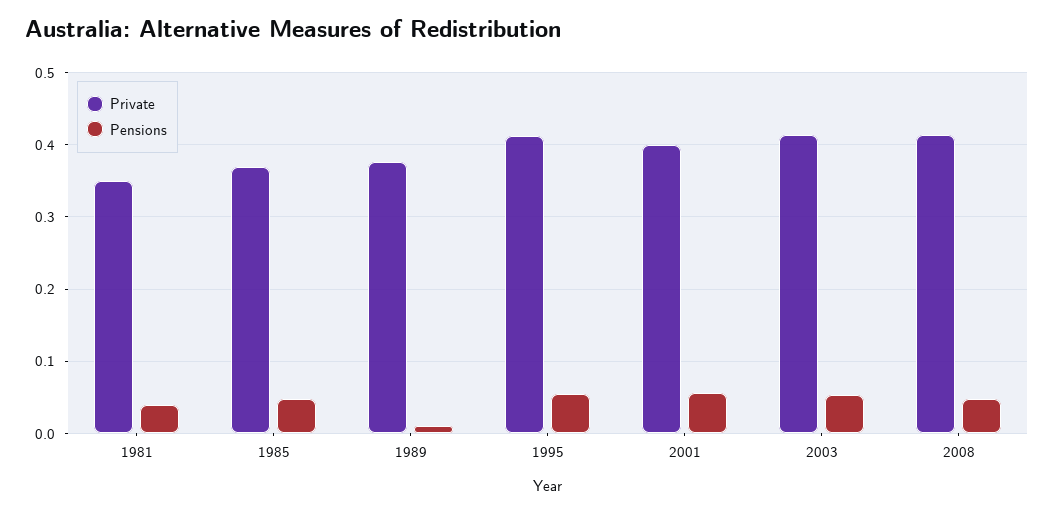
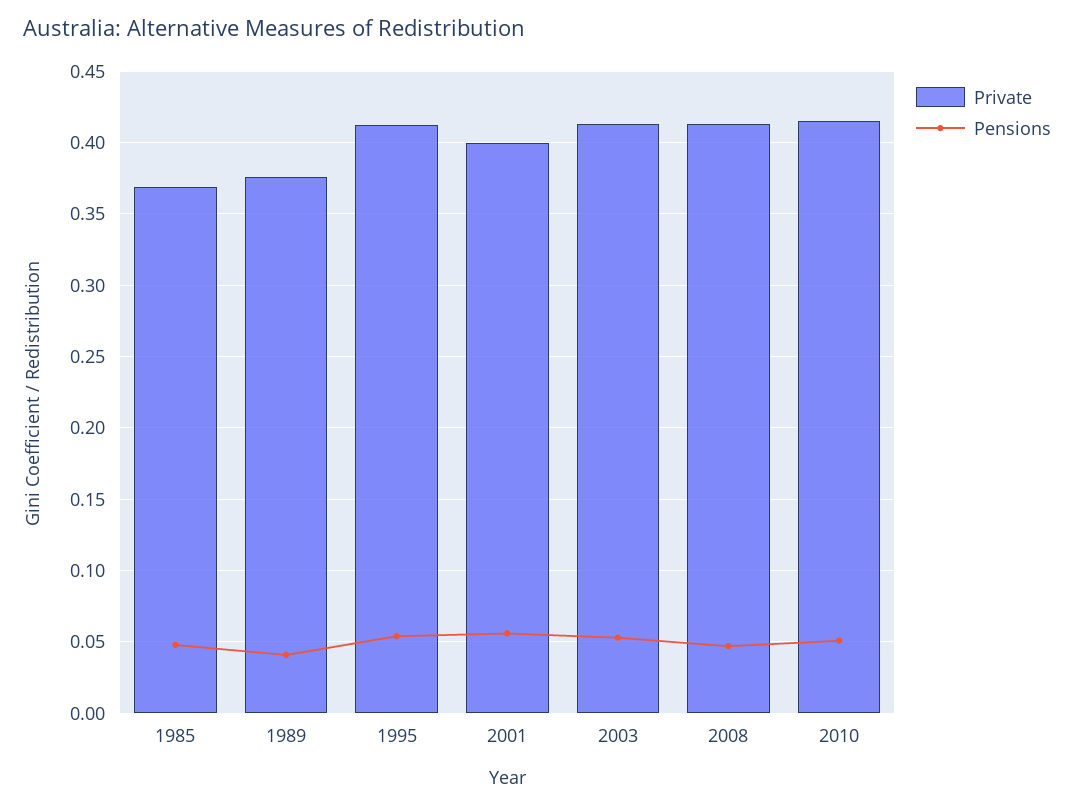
Private, 1981: 0.35 -> none
Pensions, 1981: 0.04 -> none
Pensions, 1989: 0.01 -> 0.04
Private, 2010: none -> 0.415
Pensions, 2010: none -> 0.05

